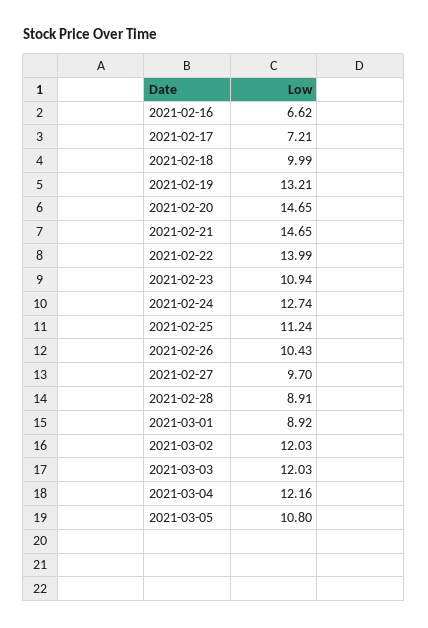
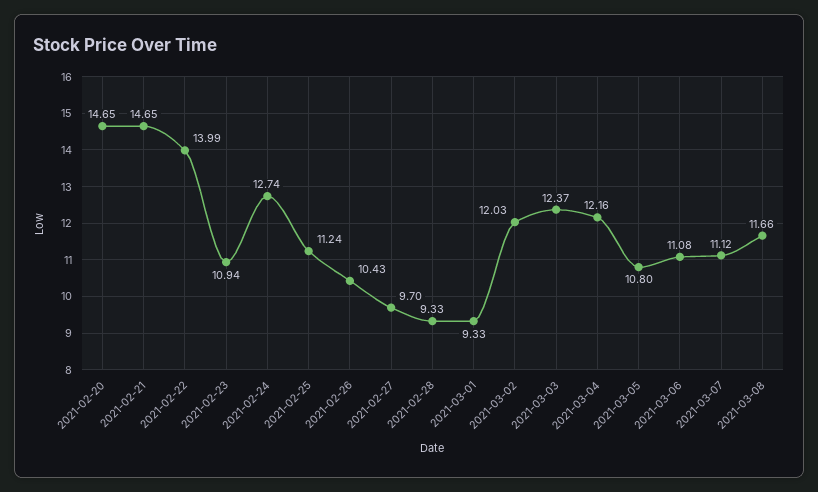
2021-02-16: 6.62 -> none
2021-02-17: 7.21 -> none
2021-02-18: 9.99 -> none
2021-02-19: 13.21 -> none
2021-02-28: 8.91 -> 9.33
2021-03-01: 8.92 -> 9.33
2021-03-03: 12.03 -> 12.37
2021-03-06: none -> 11.08
2021-03-07: none -> 11.12
2021-03-08: none -> 11.66

